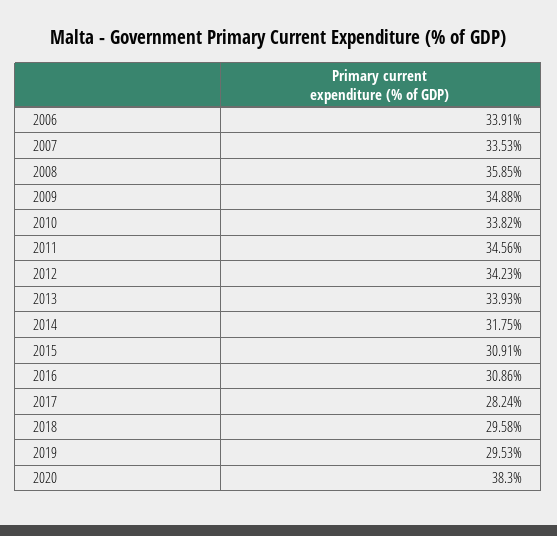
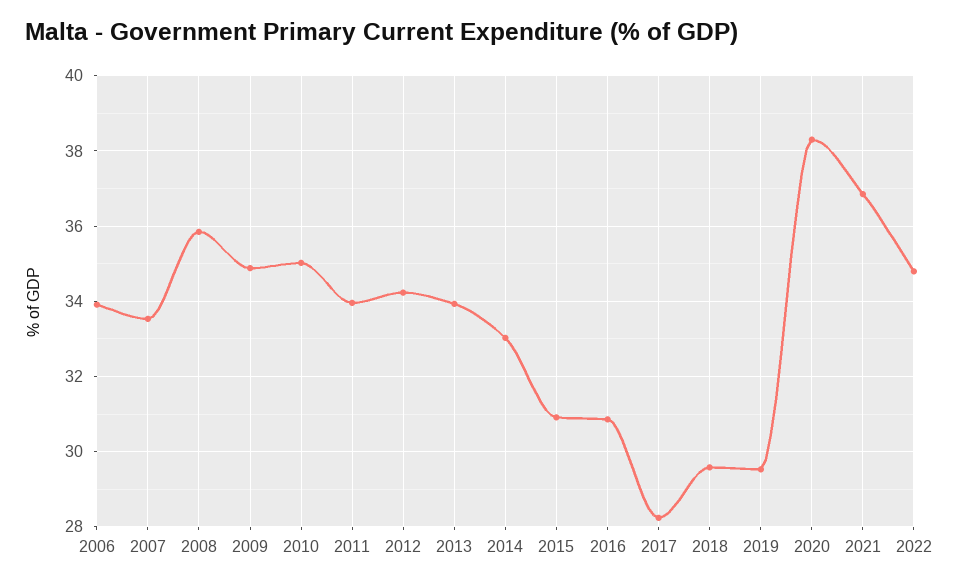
2010: 33.82 -> 35
2011: 34.56 -> 34
2014: 31.75 -> 33
2021: none -> 36.8
2022: none -> 34.8

